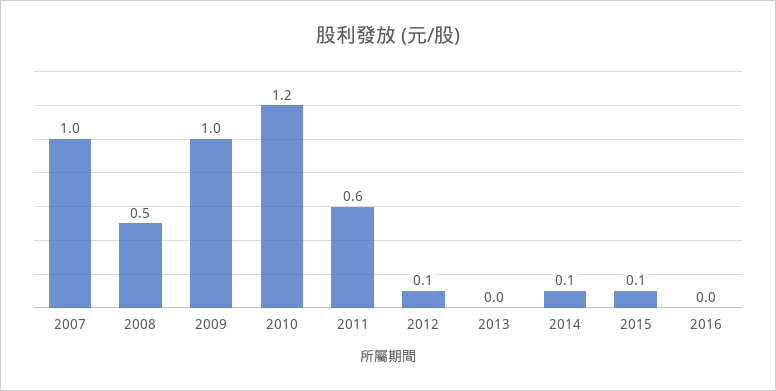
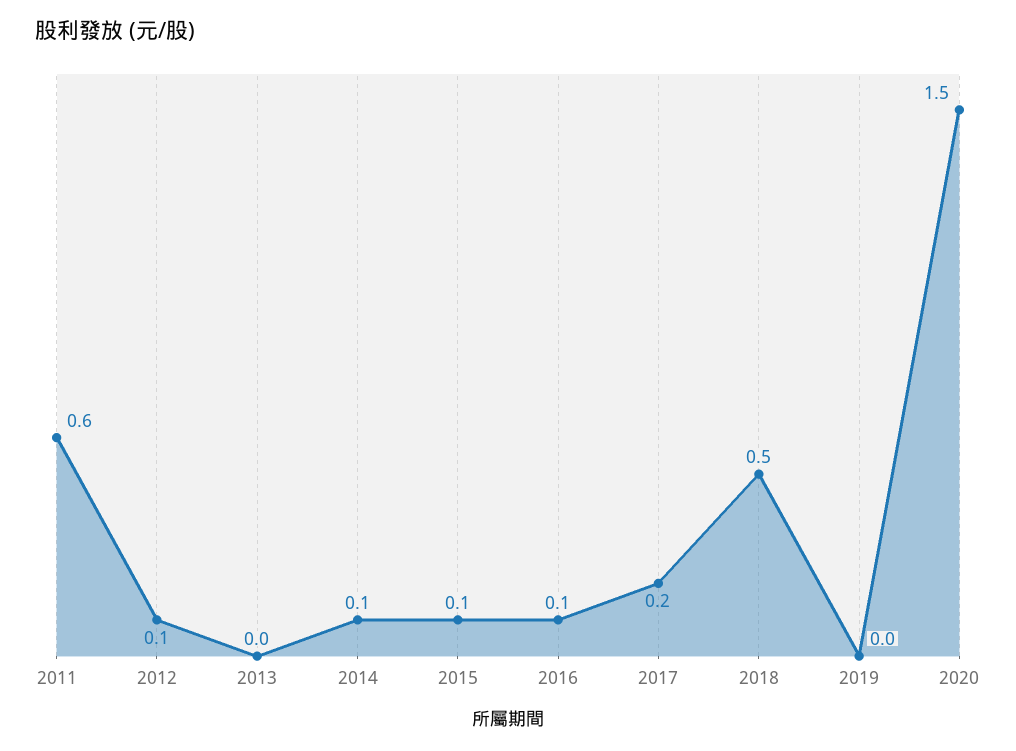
2007: 1 -> none
2008: 0.5 -> none
2009: 1 -> none
2010: 1.2 -> none
2016: 0 -> 0.1
2017: none -> 0.2
2018: none -> 0.5
2019: none -> 0
2020: none -> 1.5

